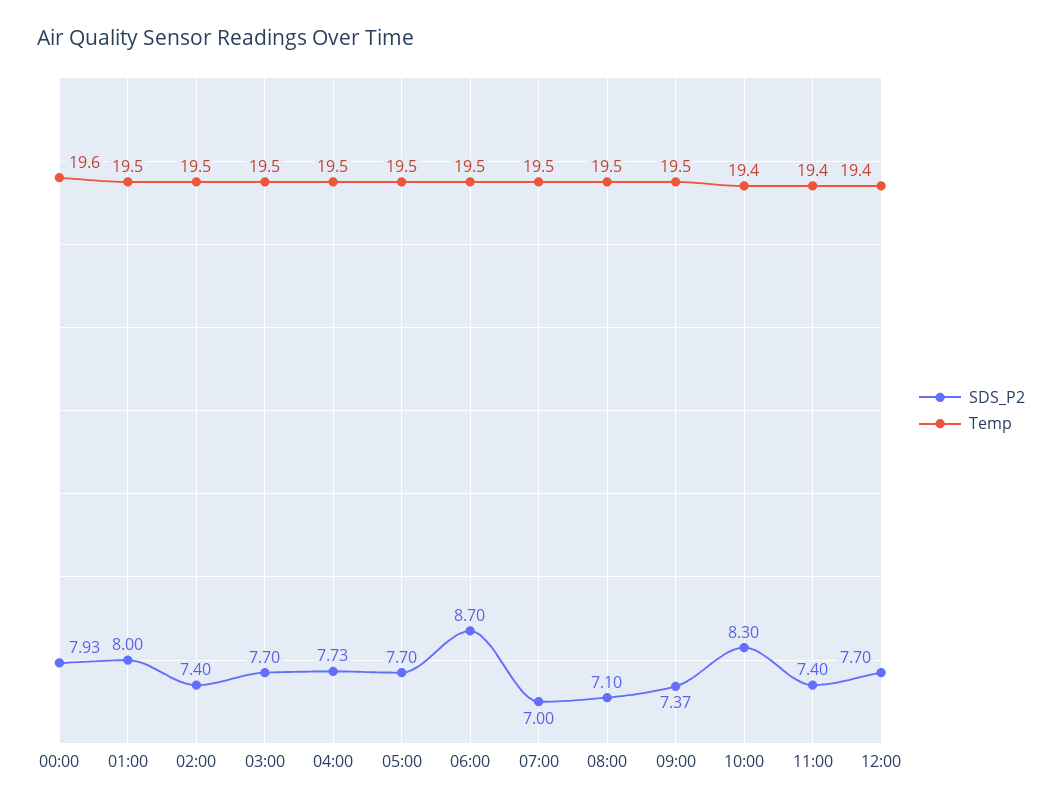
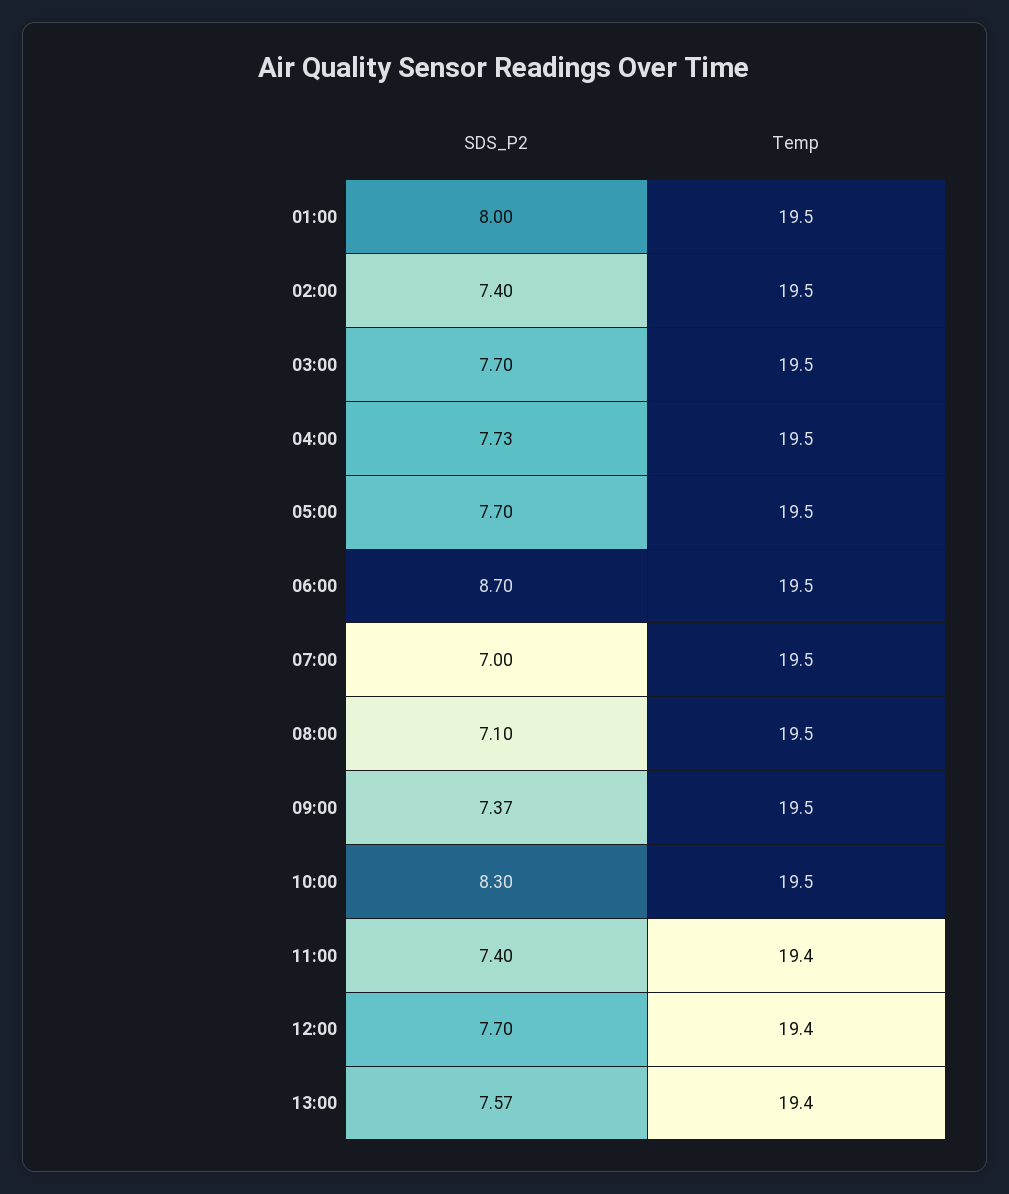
SDS_P2, 00:00: 7.93 -> none
Temp, 00:00: 19.6 -> none
Temp, 10:00: 19.4 -> 19.5
SDS_P2, 13:00: none -> 7.57
Temp, 13:00: none -> 19.4

